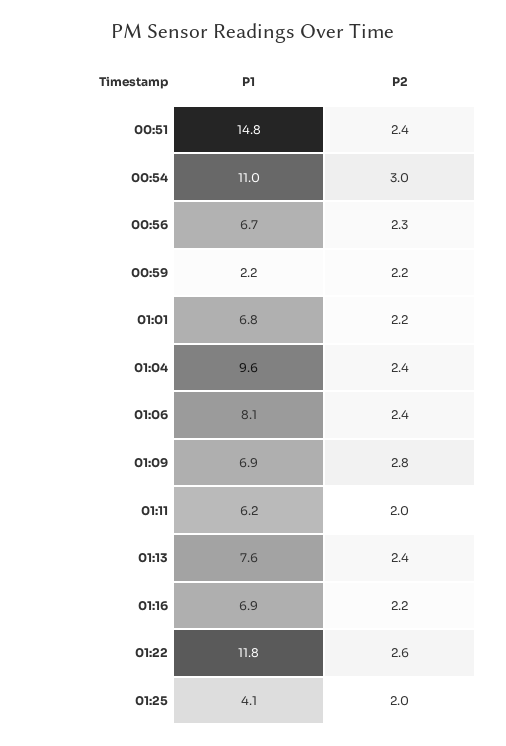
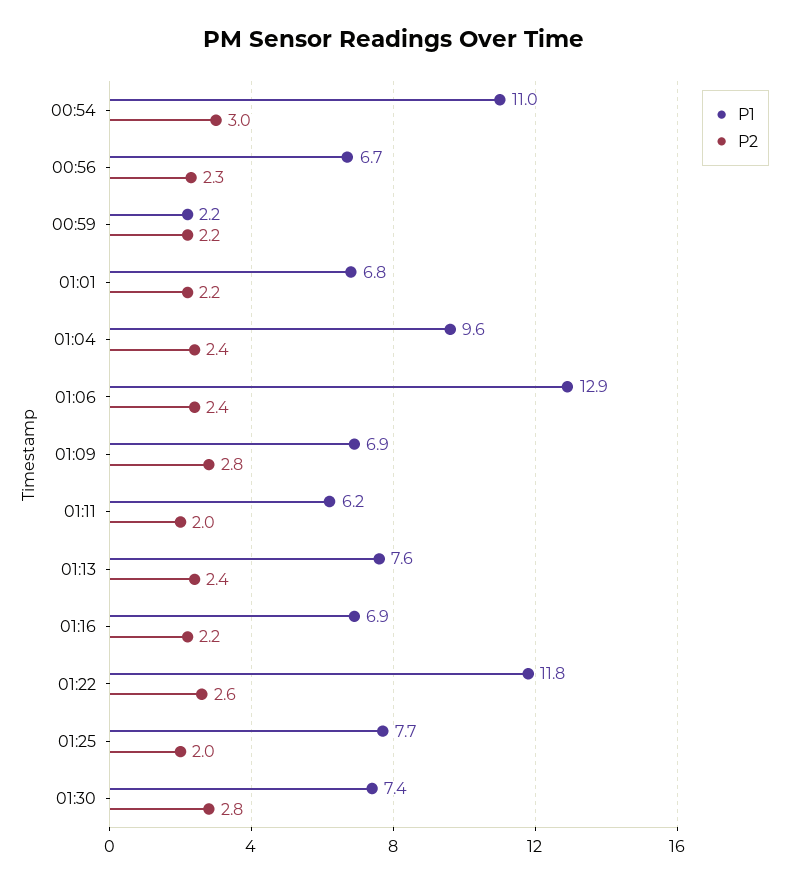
P1, 00:51: 14.8 -> none
P2, 00:51: 2.4 -> none
P1, 01:06: 8.1 -> 12.9
P1, 01:25: 4.1 -> 7.7
P1, 01:30: none -> 7.4
P2, 01:30: none -> 2.8

